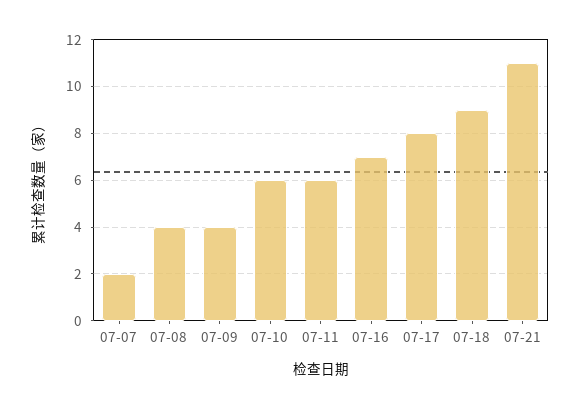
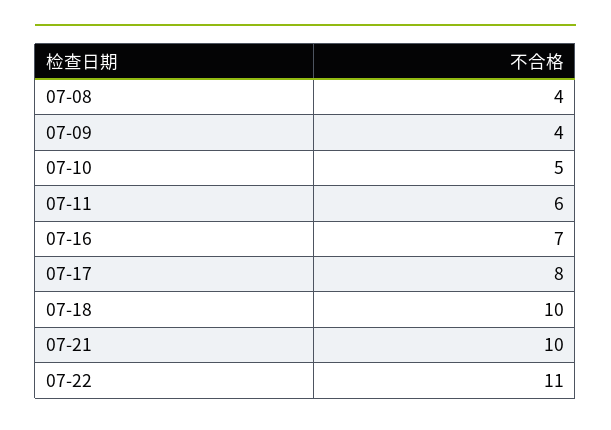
07-07: 2 -> none
07-10: 6 -> 5
07-18: 9 -> 10
07-21: 11 -> 10
07-22: none -> 11

